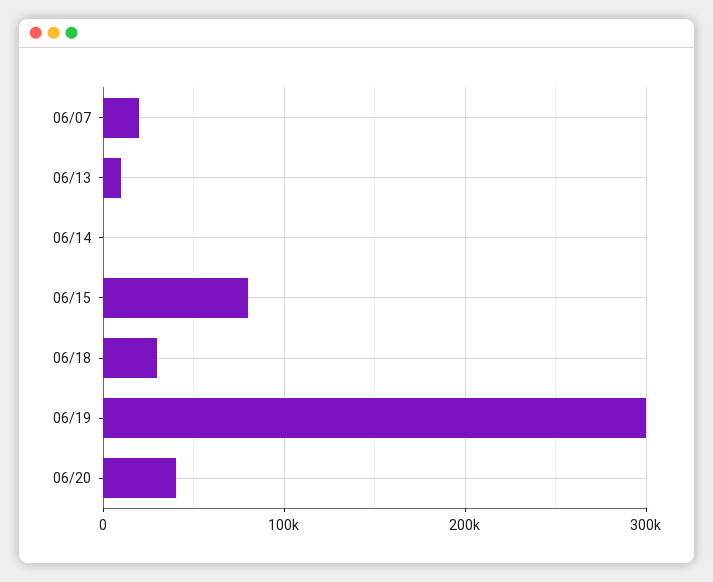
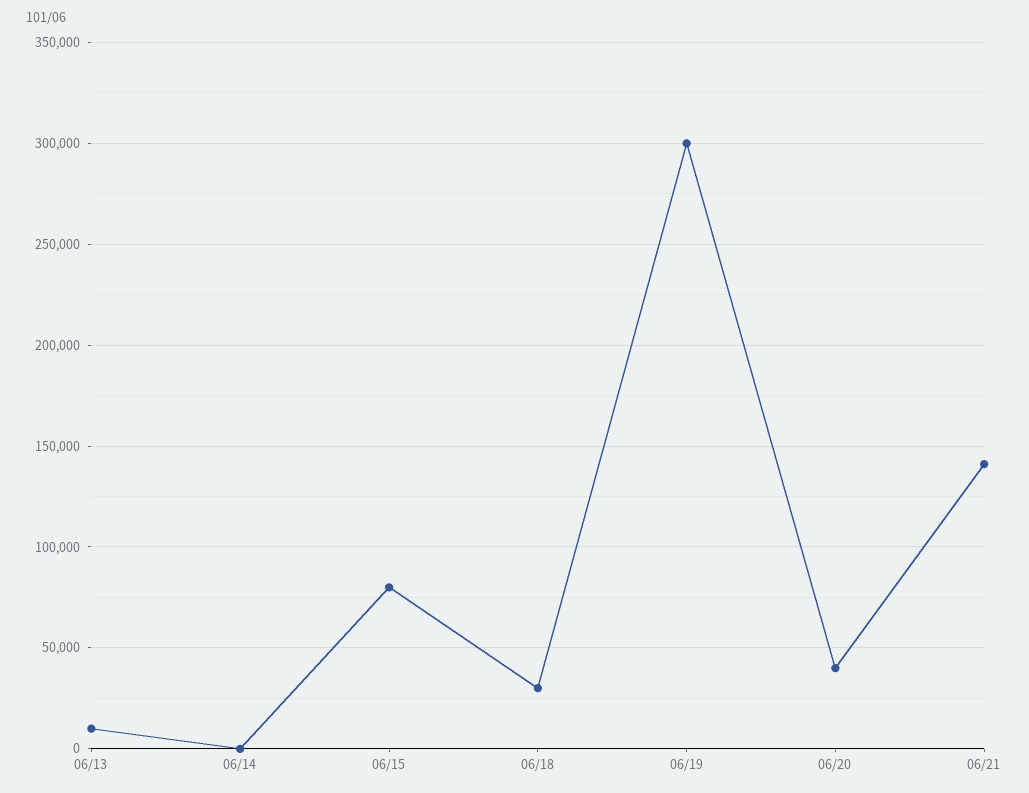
06/07: 20000 -> none
06/21: none -> 140000

